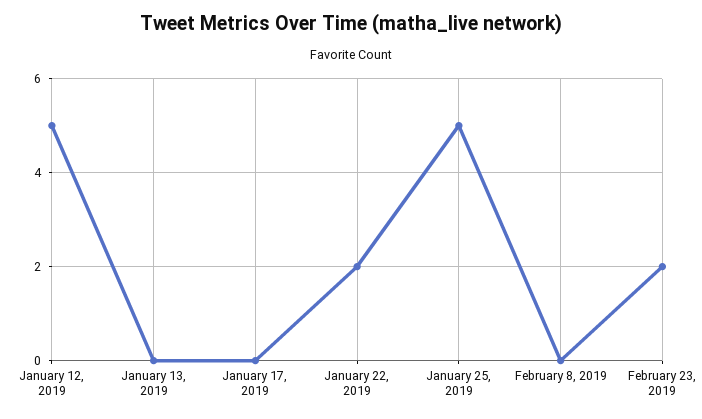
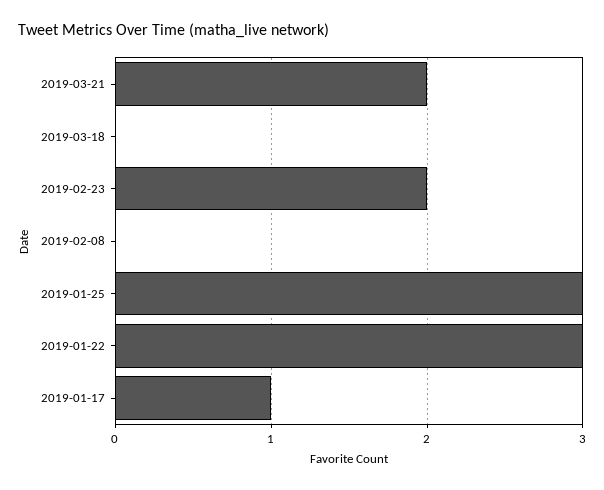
January 12, 2019: 5 -> none
January 13, 2019: 0 -> none
January 17, 2019: 0 -> 1
January 22, 2019: 2 -> 3
January 25, 2019: 5 -> 3
2019-03-21: none -> 2
2019-03-18: none -> 0

